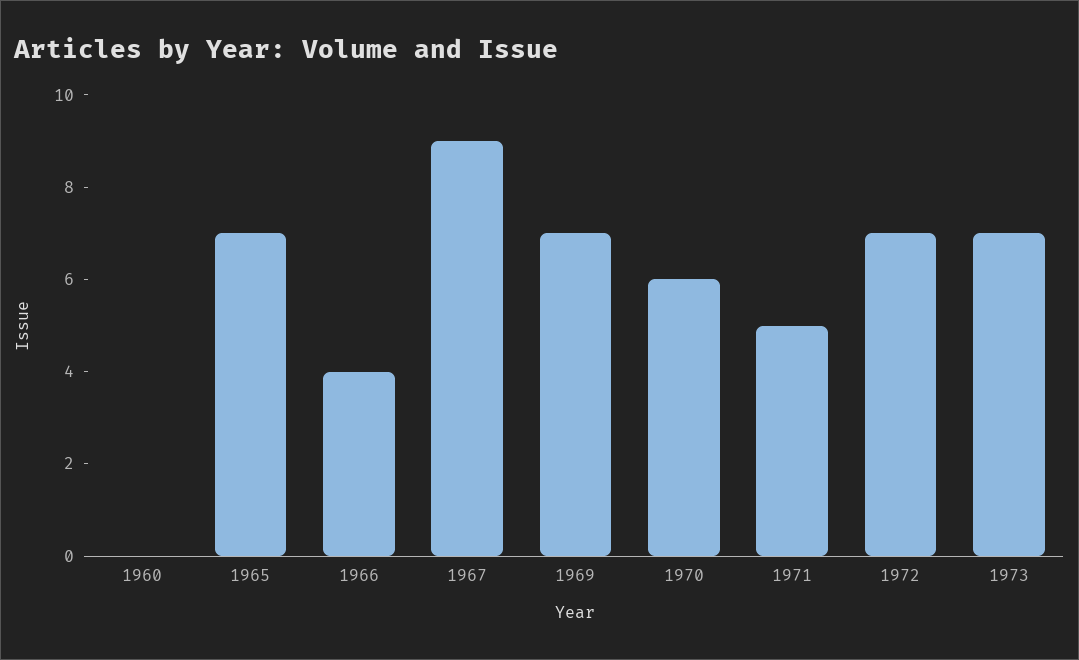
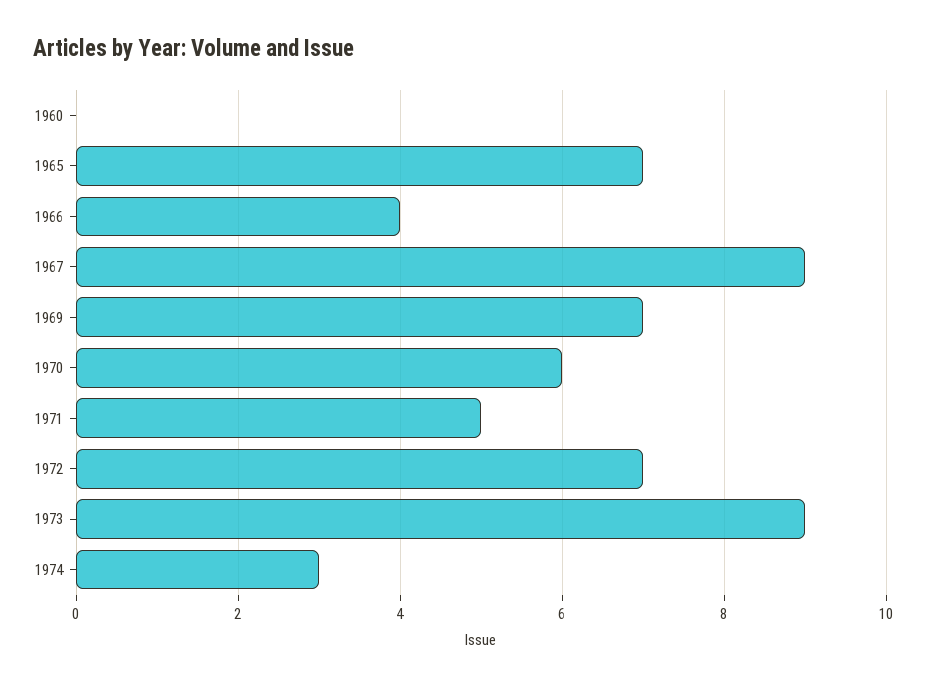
1973: 7 -> 9
1974: none -> 3

